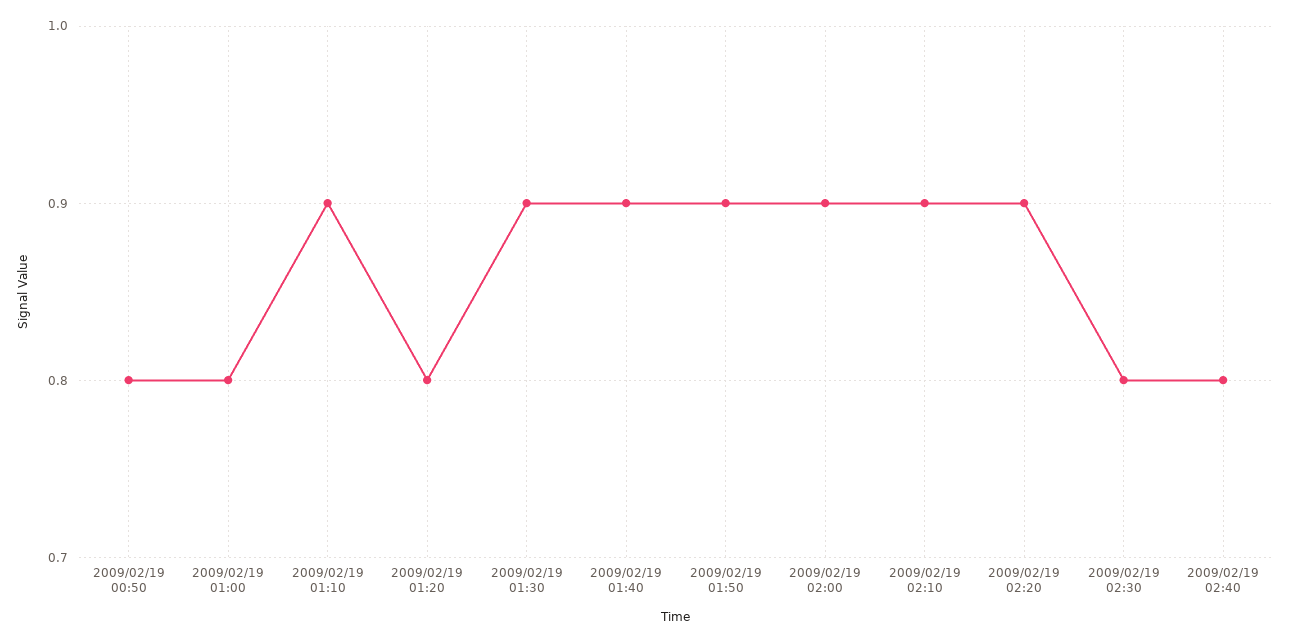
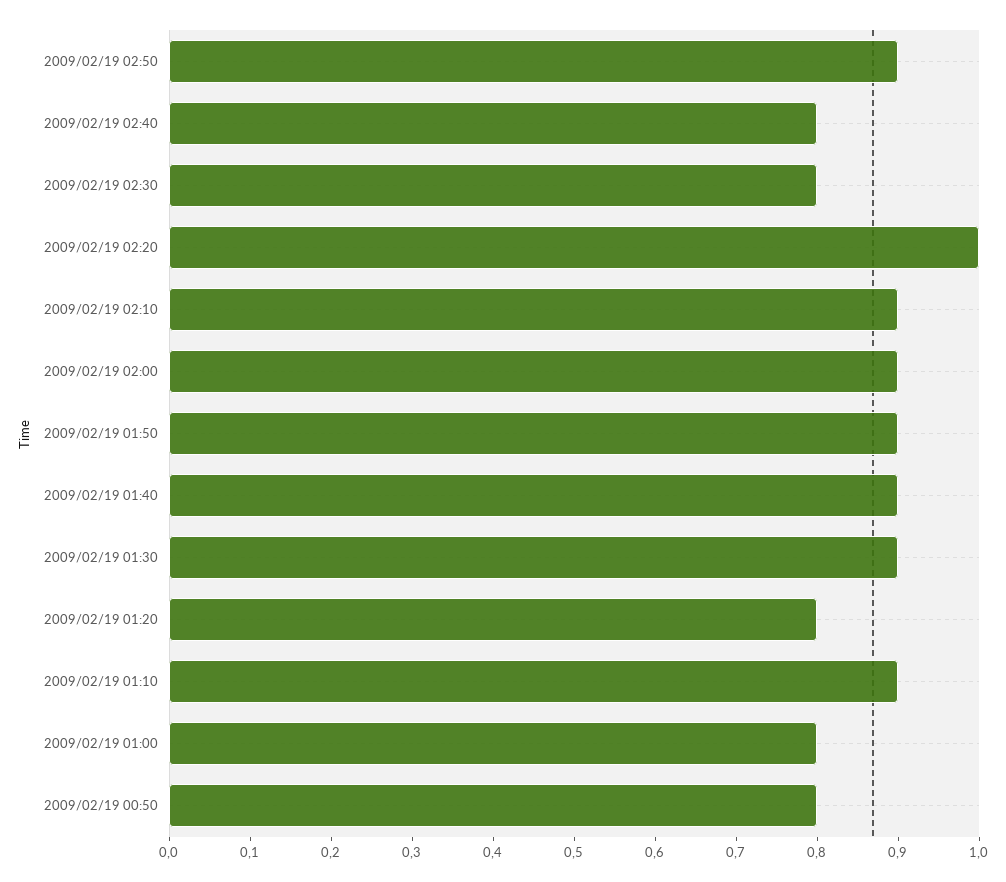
2009/02/19 02:20: 0.9 -> 1
2009/02/19 02:50: none -> 0.9

